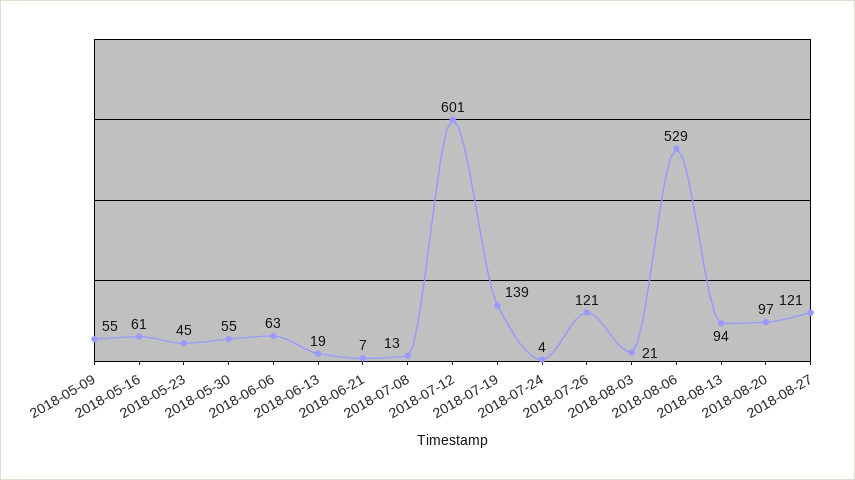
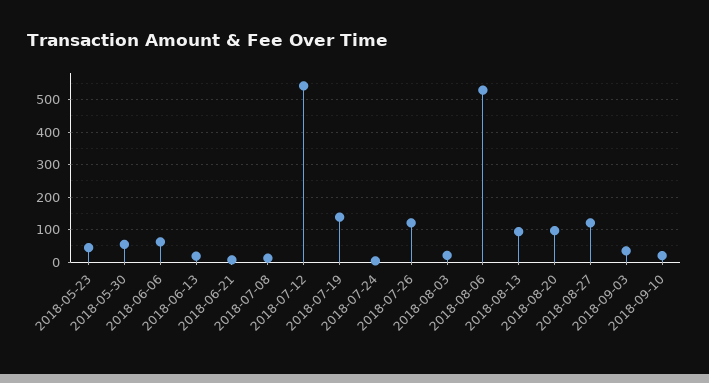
2018-05-09: 55 -> none
2018-05-16: 61 -> none
2018-07-12: 601 -> 540
2018-09-03: none -> 40
2018-09-10: none -> 20

